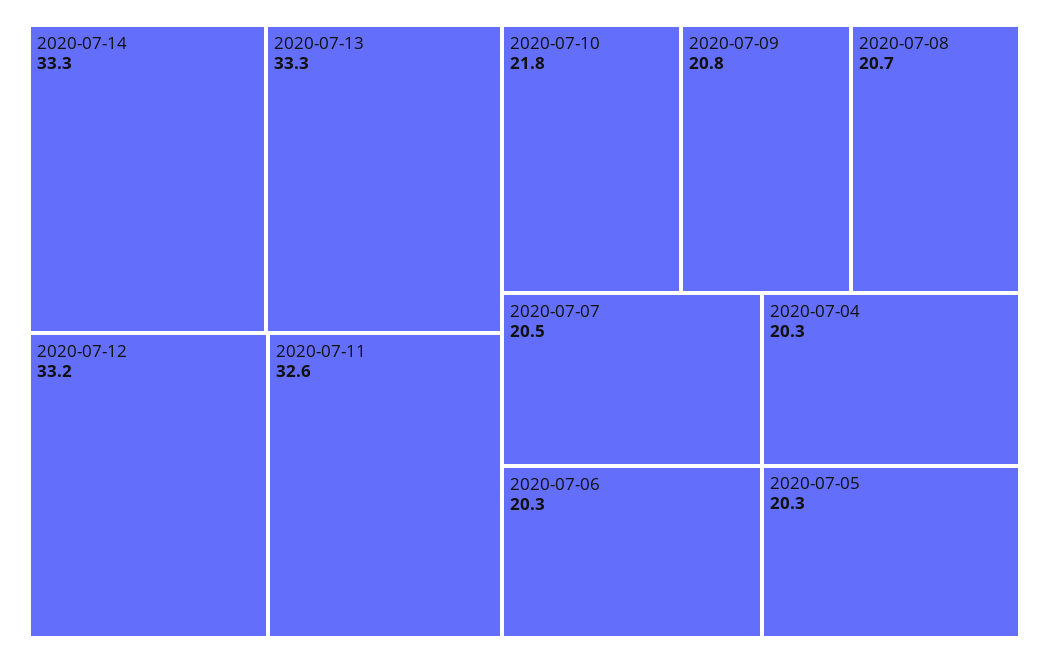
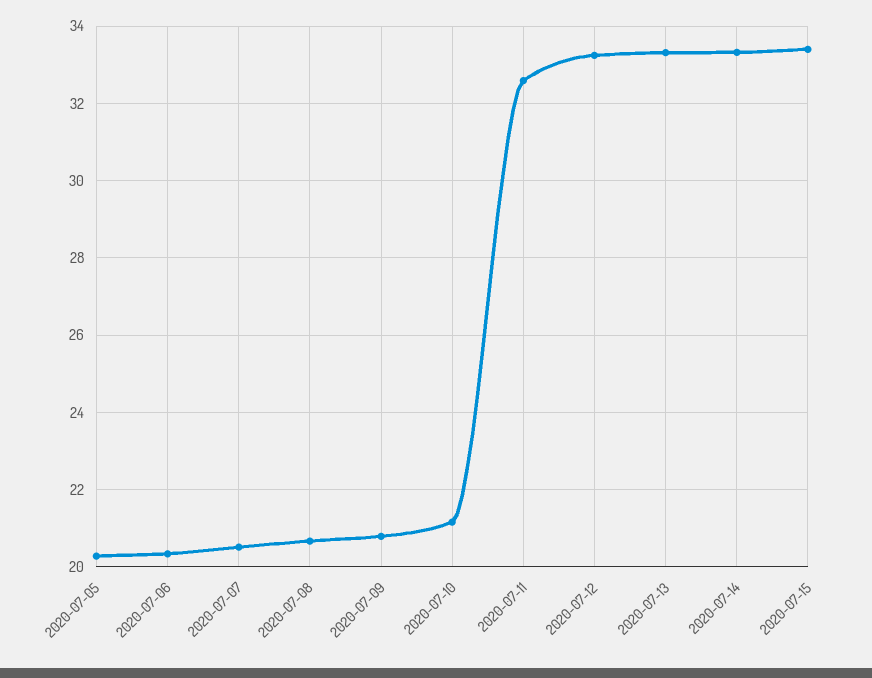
2020-07-10: 21.8 -> 21.2
2020-07-04: 20.3 -> none
2020-07-15: none -> 33.4

